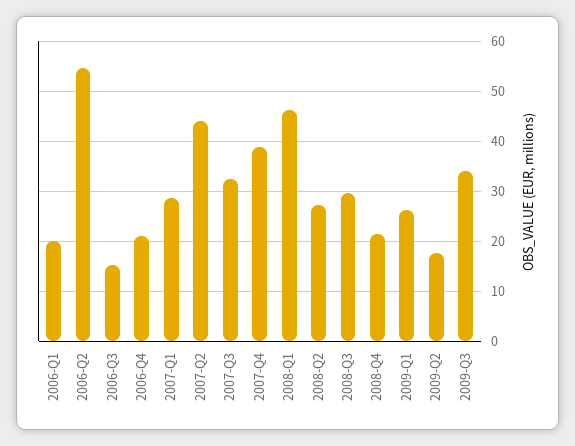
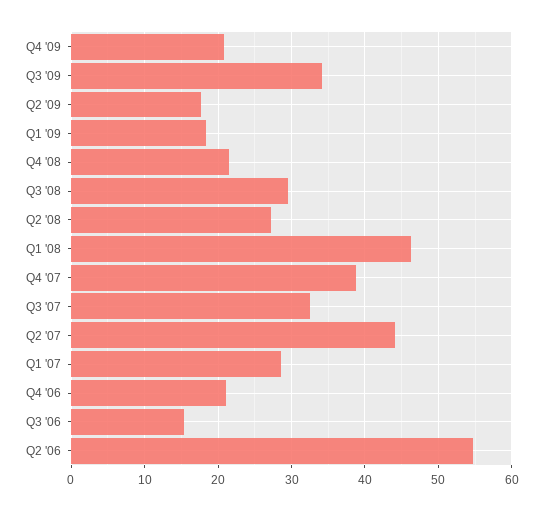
2006-Q1: 20 -> none
2009-Q1: 26 -> 18
Q4 '09: none -> 21

